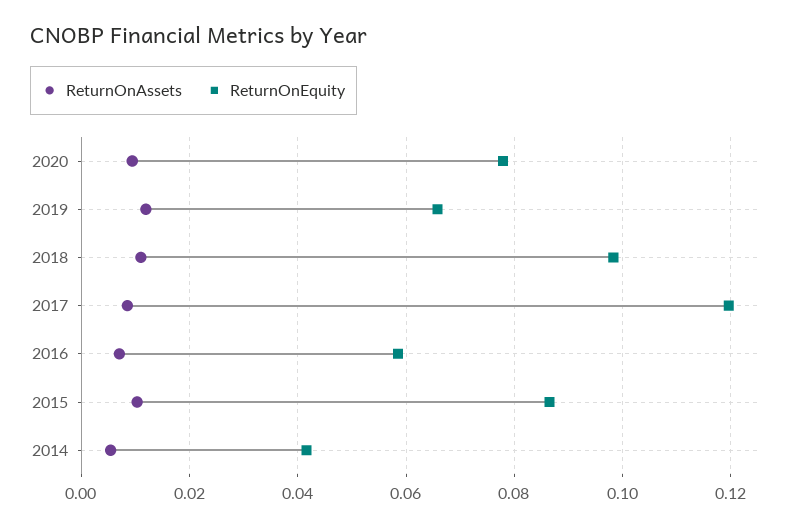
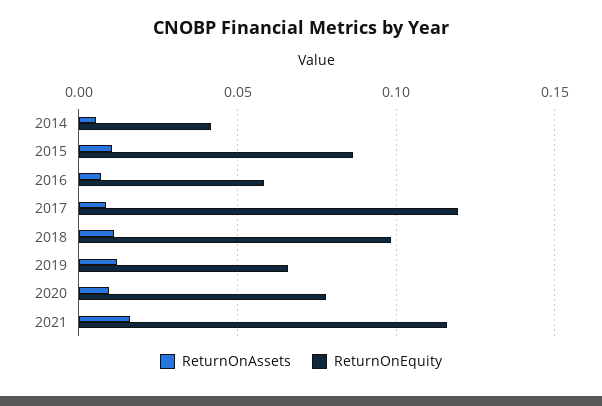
ReturnOnAssets, 2021: none -> 0.015
ReturnOnEquity, 2021: none -> 0.115

